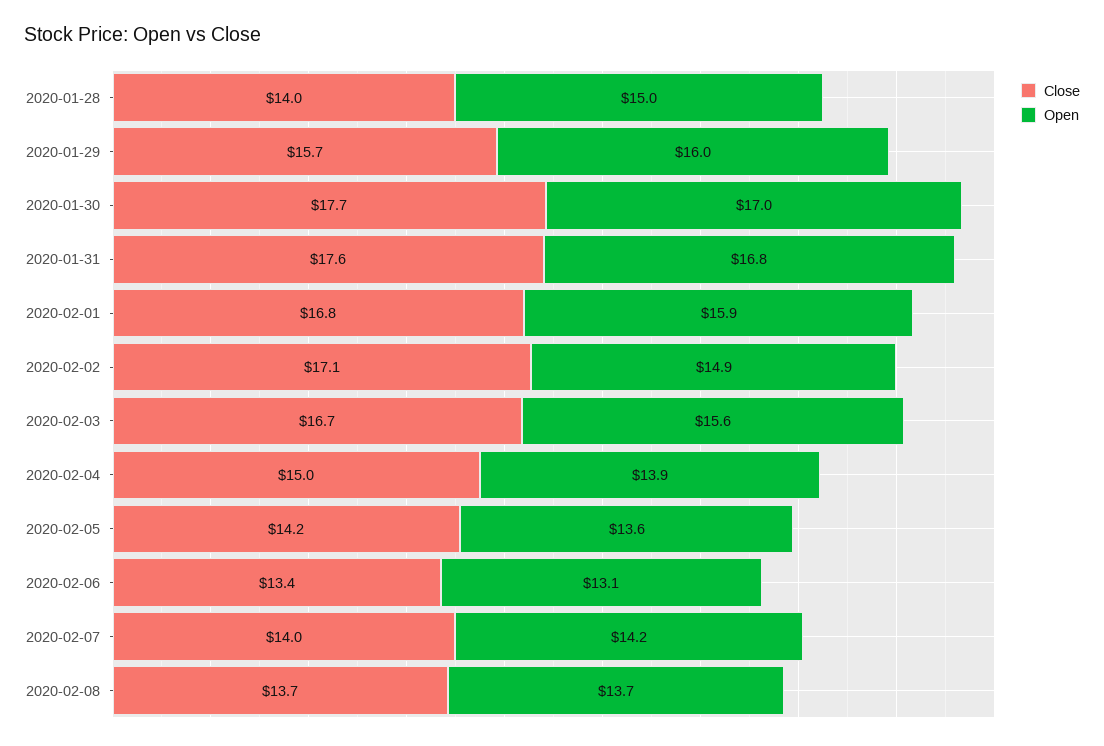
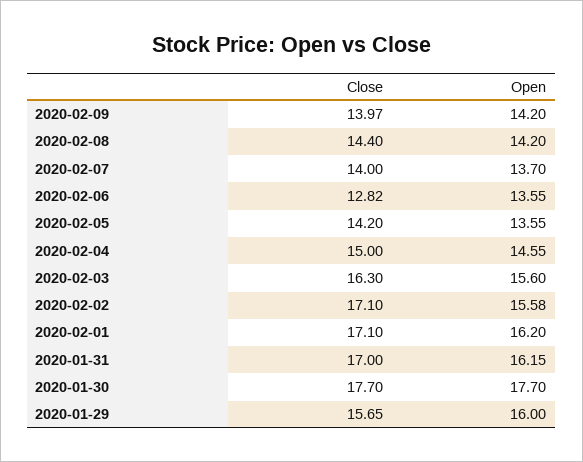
Close, 2020-01-28: 14 -> none
Open, 2020-01-28: 15 -> none
Open, 2020-01-30: 17 -> 17.7
Close, 2020-01-31: 17.6 -> 17
Open, 2020-01-31: 16.8 -> 16.15
Close, 2020-02-01: 16.8 -> 17.1
Open, 2020-02-01: 15.9 -> 16.2
Open, 2020-02-02: 14.9 -> 15.58
Close, 2020-02-03: 16.7 -> 16.3
Open, 2020-02-04: 13.9 -> 14.55
Close, 2020-02-06: 13.4 -> 12.82
Open, 2020-02-06: 13.1 -> 13.55
Open, 2020-02-07: 14.2 -> 13.7
Close, 2020-02-08: 13.7 -> 14.4
Open, 2020-02-08: 13.7 -> 14.2
Close, 2020-02-09: none -> 13.97
Open, 2020-02-09: none -> 14.2

